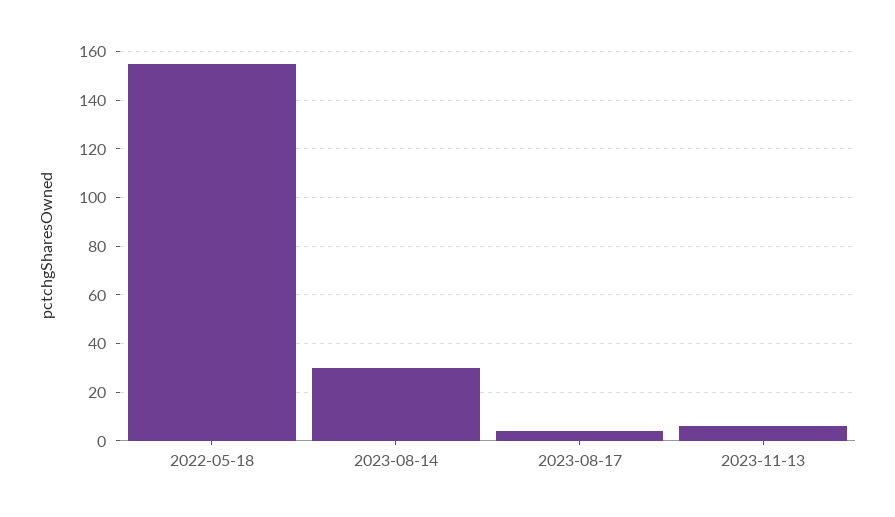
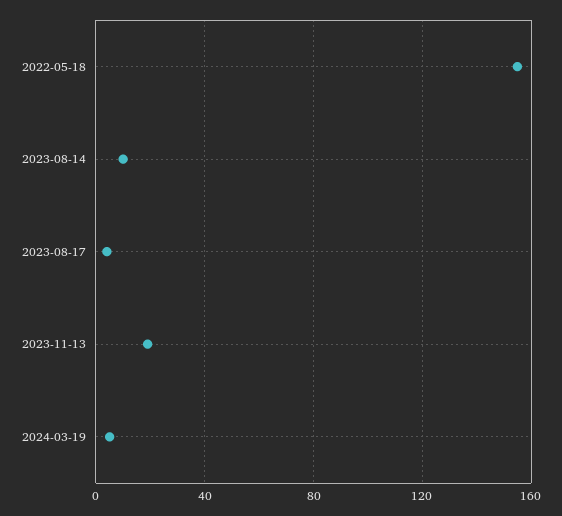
2023-08-14: 30 -> 10
2023-11-13: 5 -> 20
2024-03-19: none -> 5

